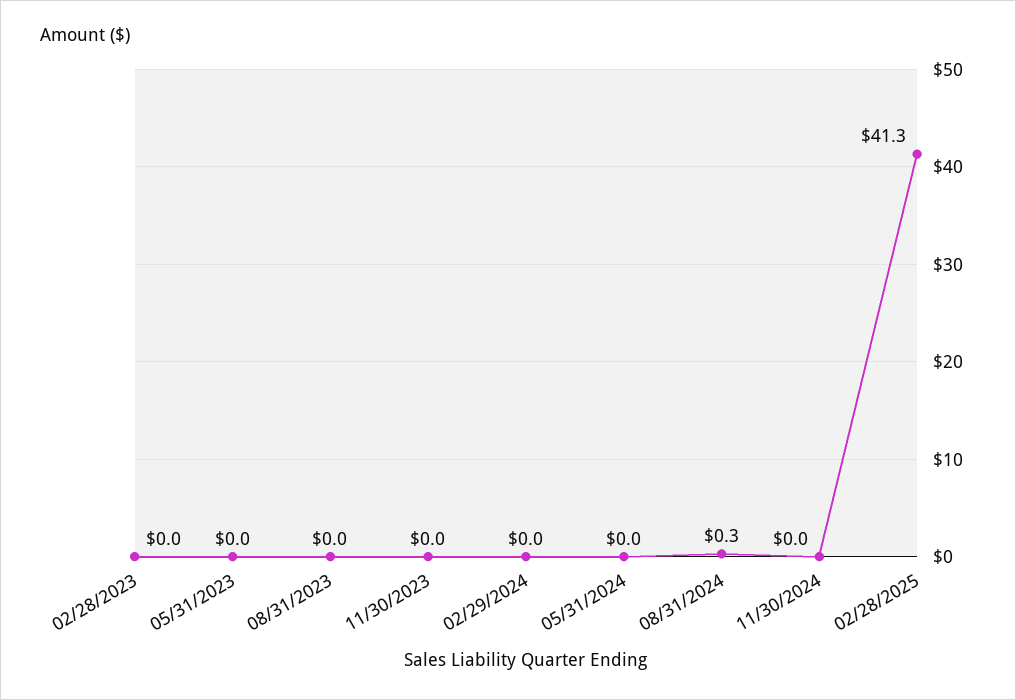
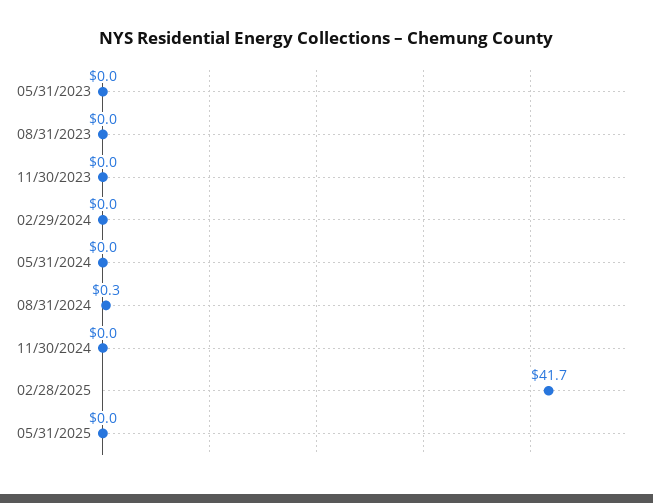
02/28/2023: 0 -> none
02/28/2025: 41.3 -> 41.7
05/31/2025: none -> 0

